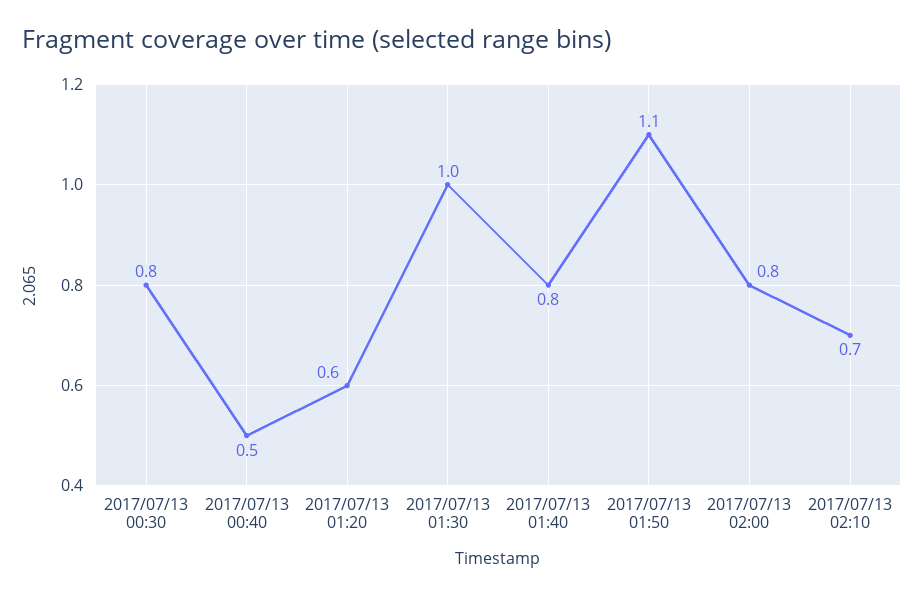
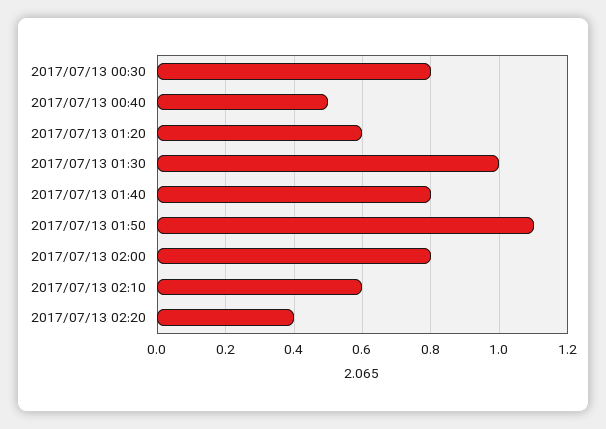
2017/07/13 02:10: 0.7 -> 0.6
2017/07/13 02:20: none -> 0.4

